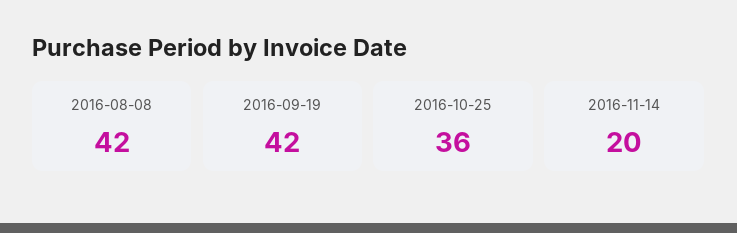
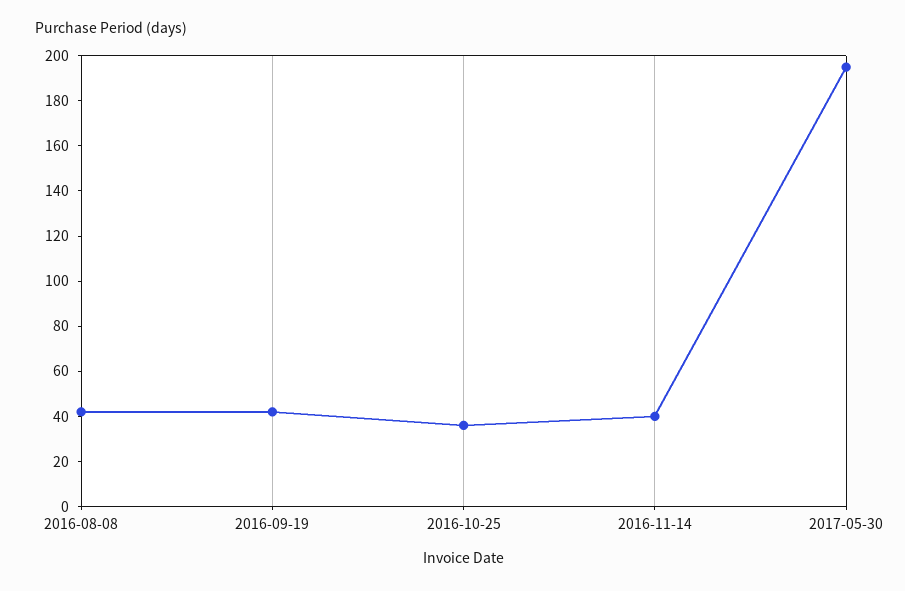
2016-11-14: 20 -> 40
2017-05-30: none -> 195

